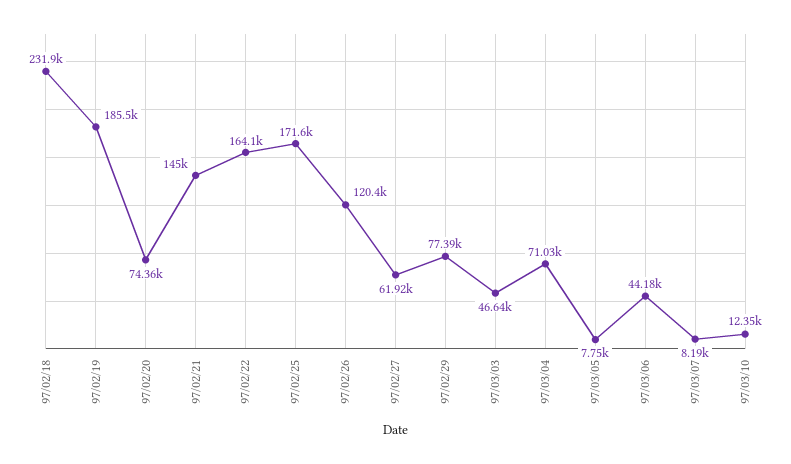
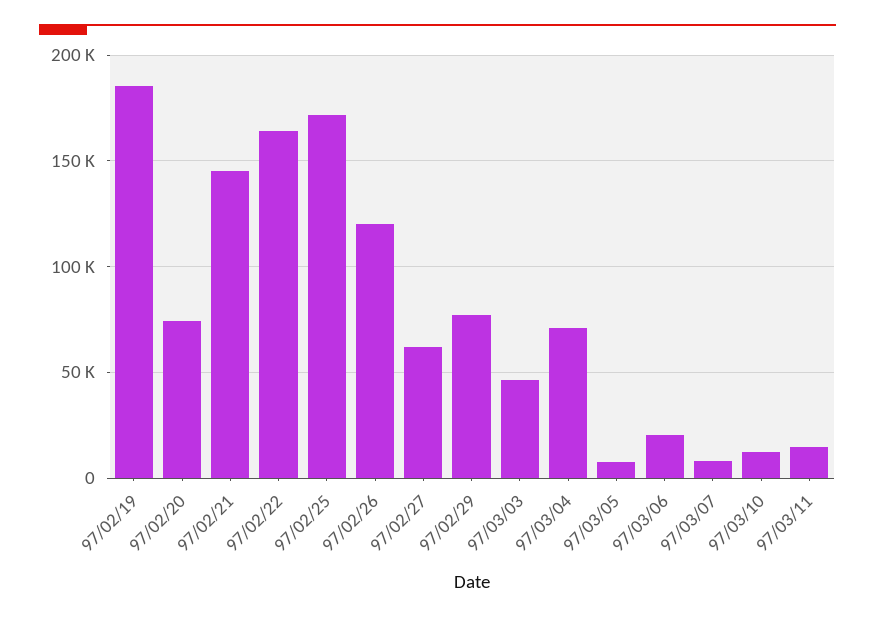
97/02/18: 231900 -> none
97/03/06: 44180 -> 20000
97/03/11: none -> 15000

